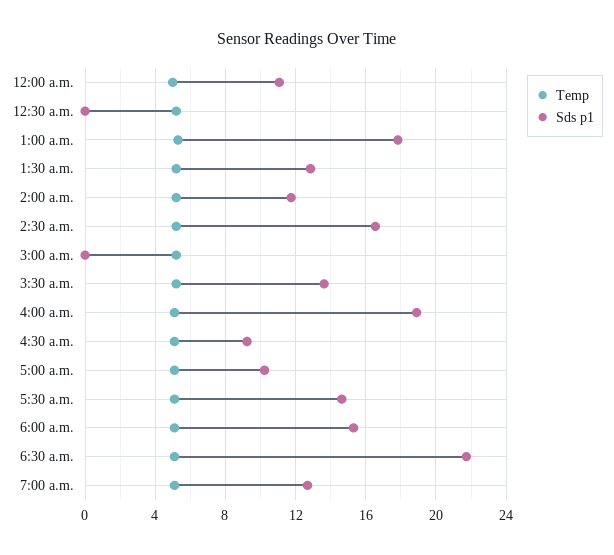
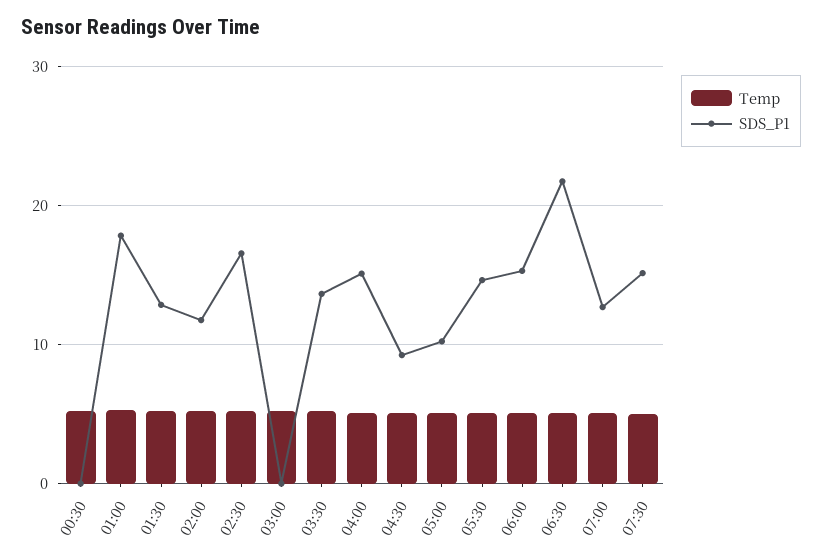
Temp, 12:00 a.m.: 5 -> none
Sds p1, 12:00 a.m.: 11 -> none
Sds p1, 4:00 a.m.: 19 -> 15
Temp, 07:30: none -> 5
Sds p1, 07:30: none -> 15

